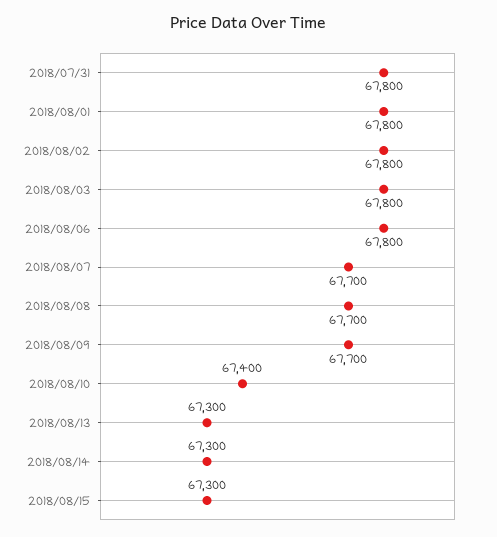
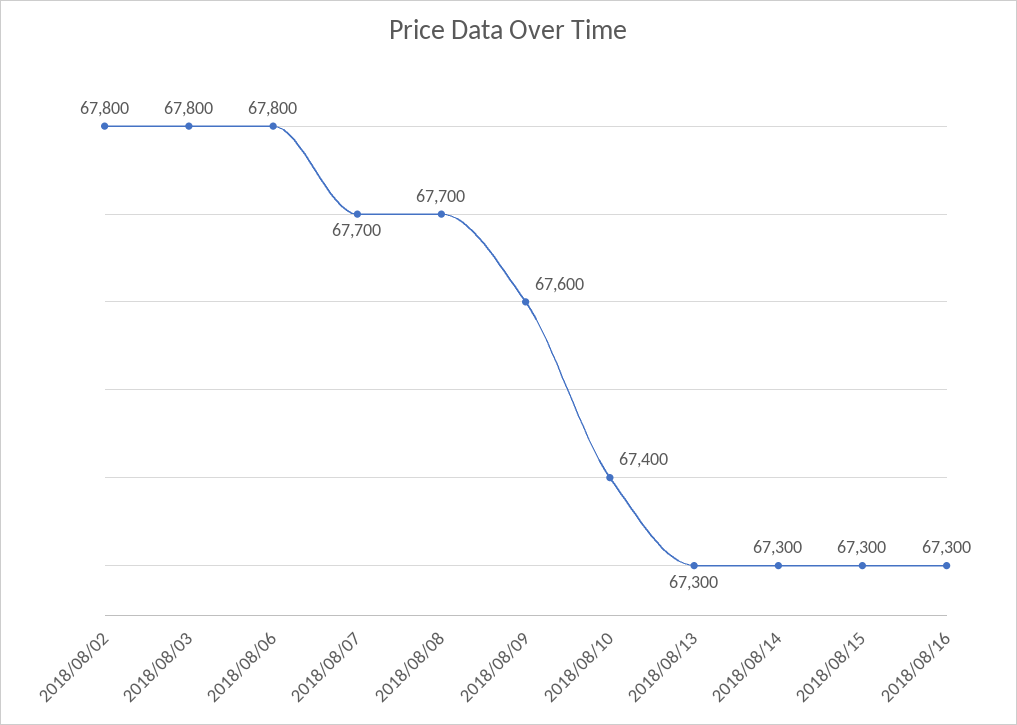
2018/07/31: 67800 -> none
2018/08/01: 67800 -> none
2018/08/09: 67700 -> 67600
2018/08/16: none -> 67300

